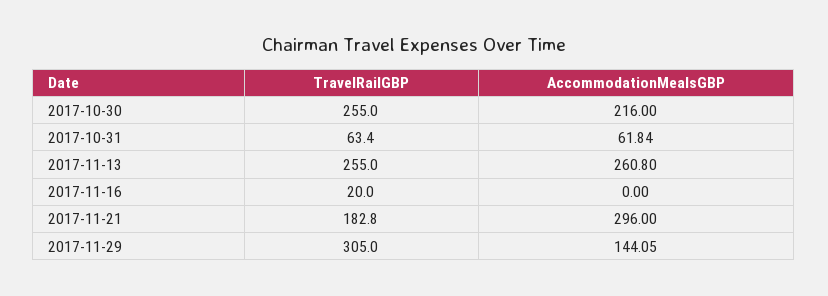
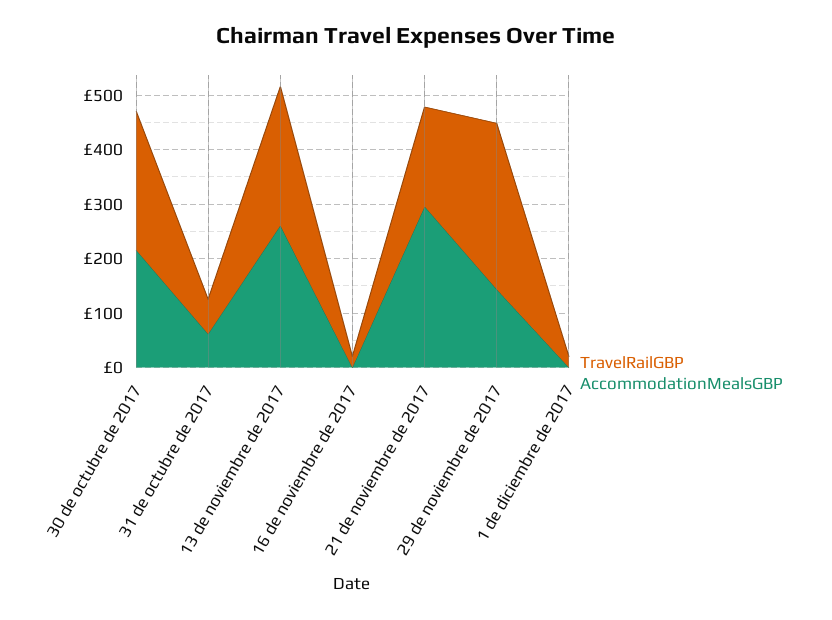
TravelRailGBP, 1 de diciembre de 2017: none -> 20
AccommodationMealsGBP, 1 de diciembre de 2017: none -> 0

